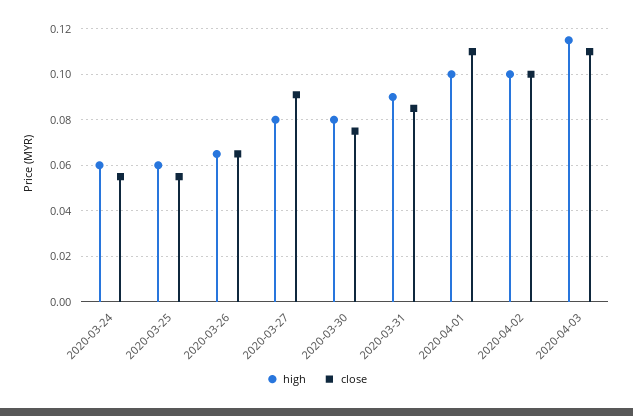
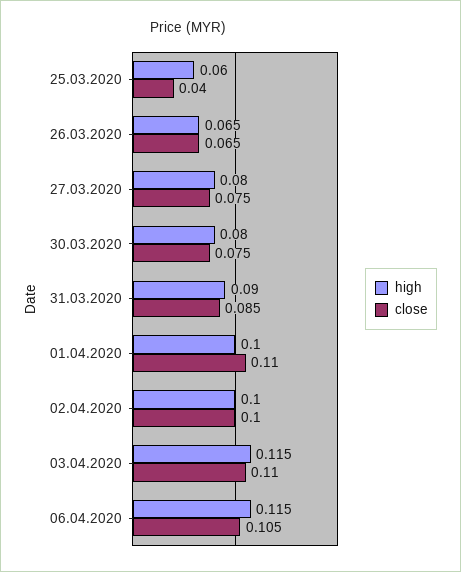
high, 2020-03-24: 0.06 -> none
close, 2020-03-24: 0.055 -> none
close, 2020-03-25: 0.055 -> 0.04
close, 2020-03-27: 0.09 -> 0.075
high, 06.04.2020: none -> 0.115
close, 06.04.2020: none -> 0.105

